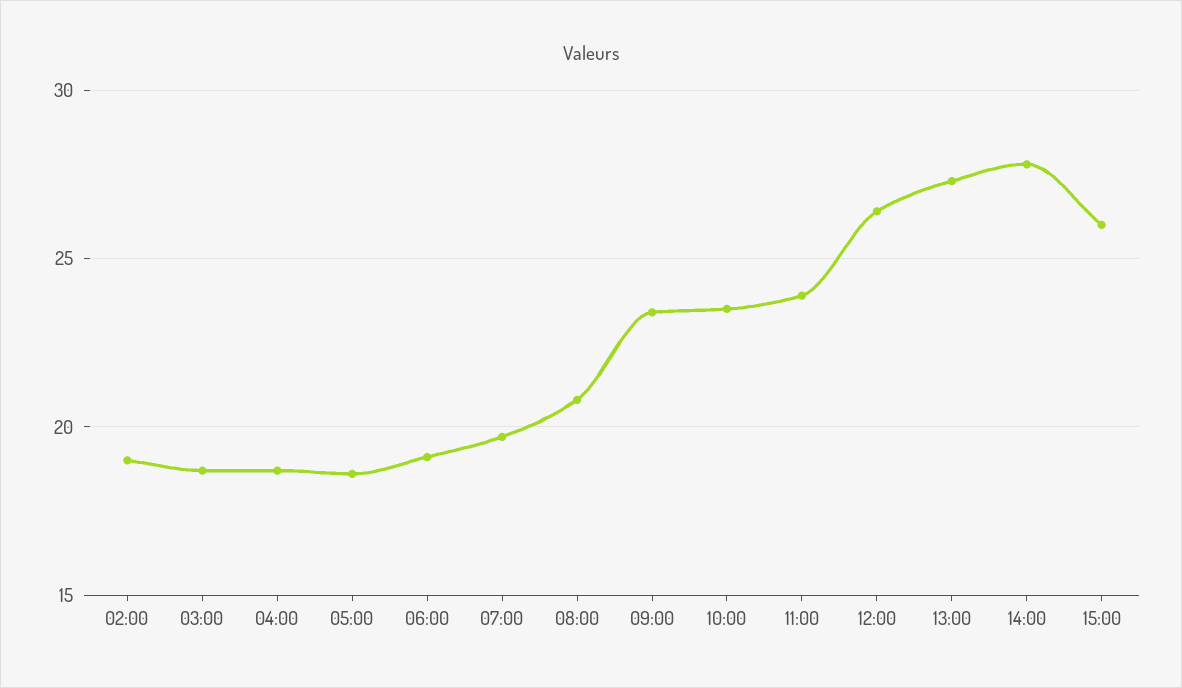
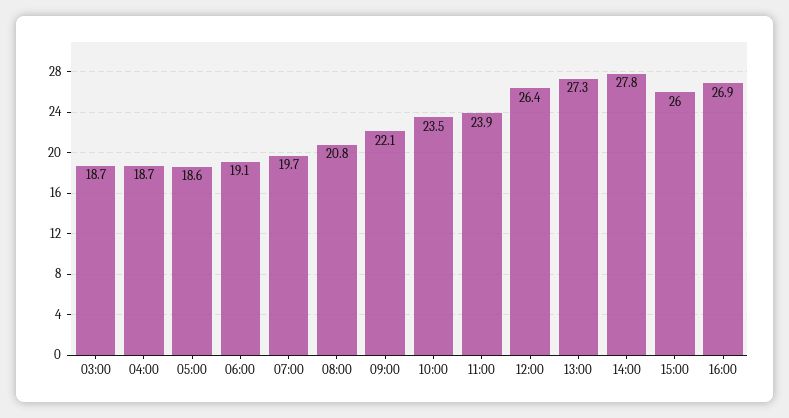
02:00: 19 -> none
09:00: 23.5 -> 22.1
16:00: none -> 26.9

